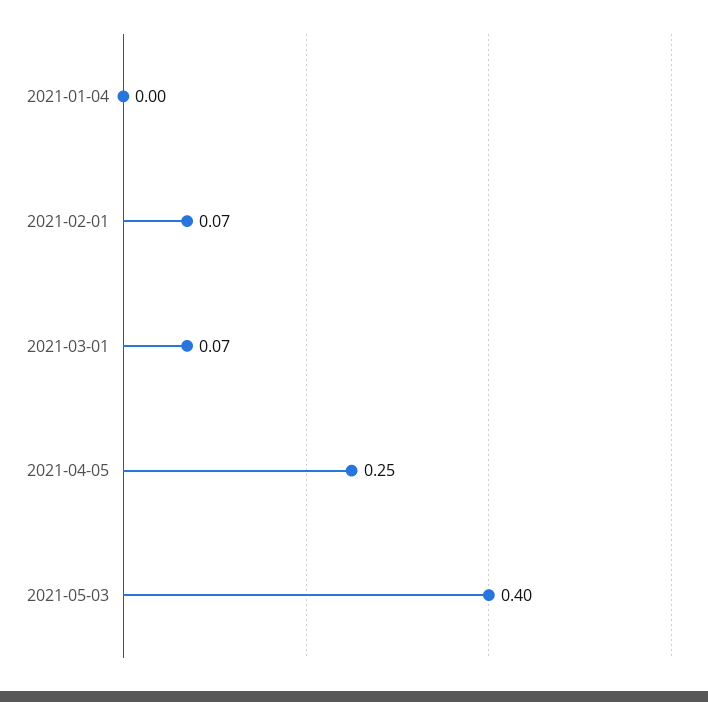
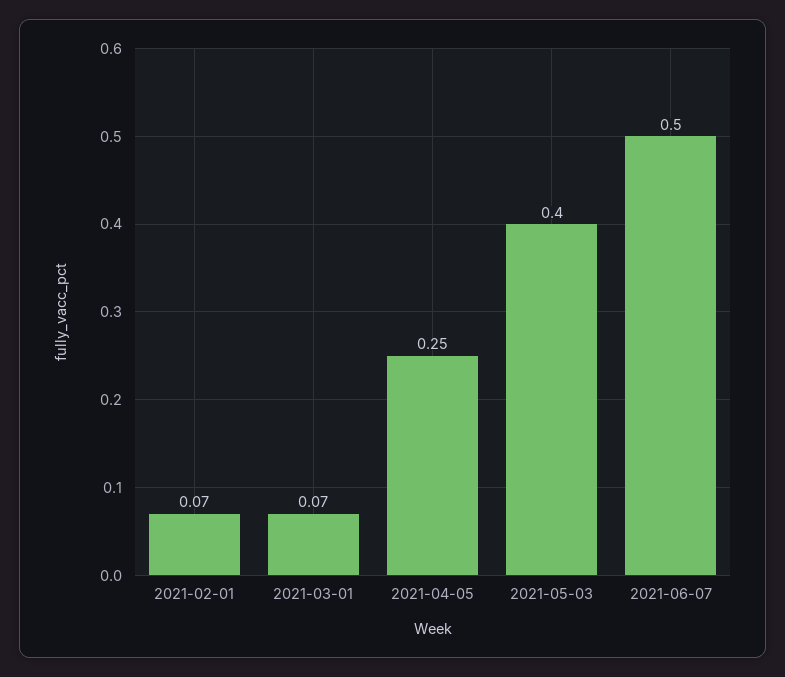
2021-01-04: 0 -> none
2021-06-07: none -> 0.5

